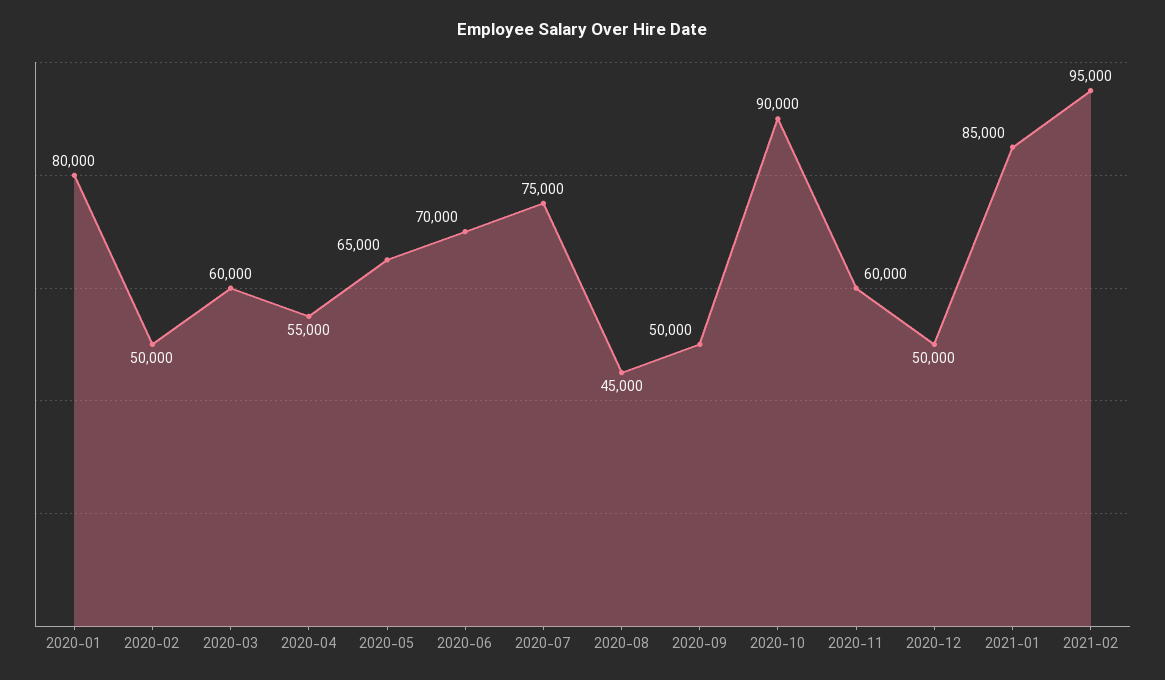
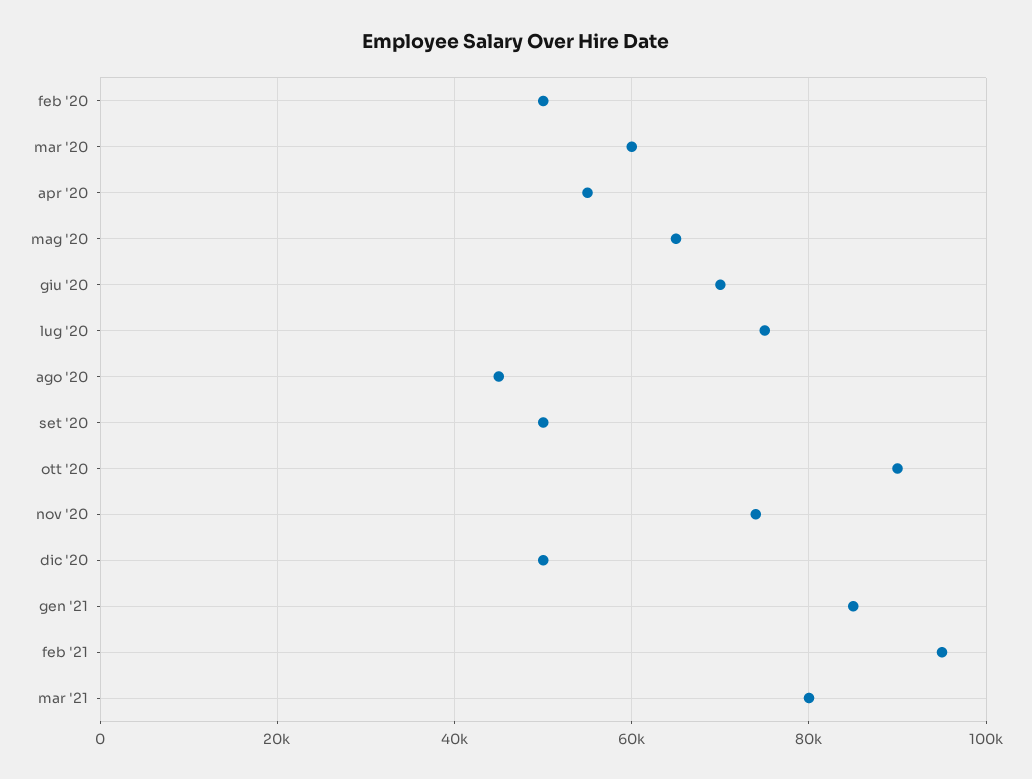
2020-01: 80000 -> none
2020-11: 60000 -> 74000
mar '21: none -> 80000

